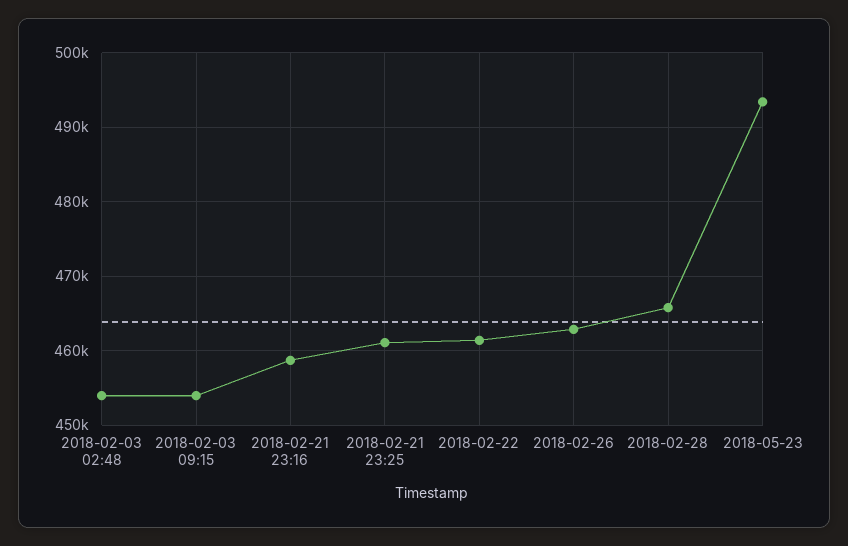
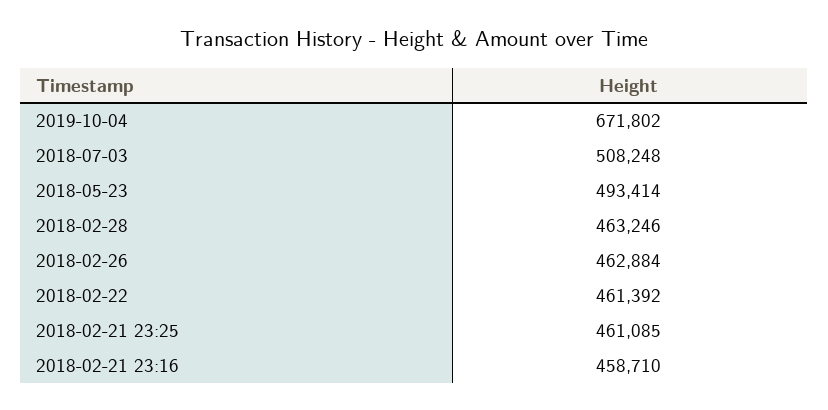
2018-02-03 02:48: 454000 -> none
2018-02-03 09:15: 454000 -> none
2018-02-28: 466000 -> 463246
2019-10-04: none -> 671802
2018-07-03: none -> 508248

